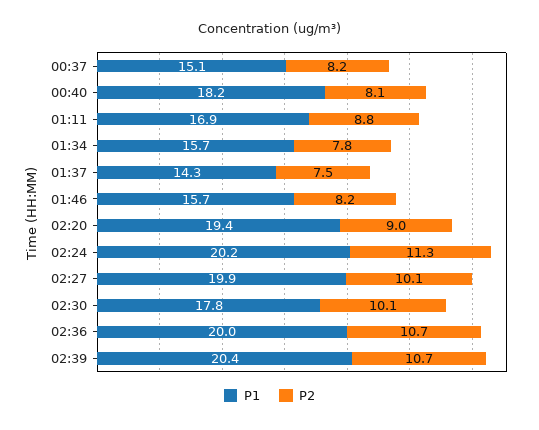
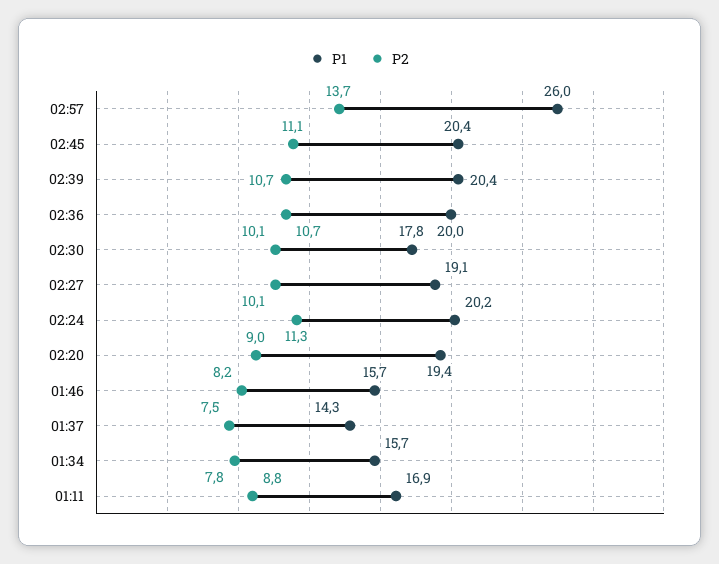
P1, 00:37: 15.1 -> none
P2, 00:37: 8.2 -> none
P1, 00:40: 18.2 -> none
P2, 00:40: 8.1 -> none
P1, 02:27: 19.9 -> 19.1
P1, 02:57: none -> 26
P2, 02:57: none -> 13.7
P1, 02:45: none -> 20.4
P2, 02:45: none -> 11.1

